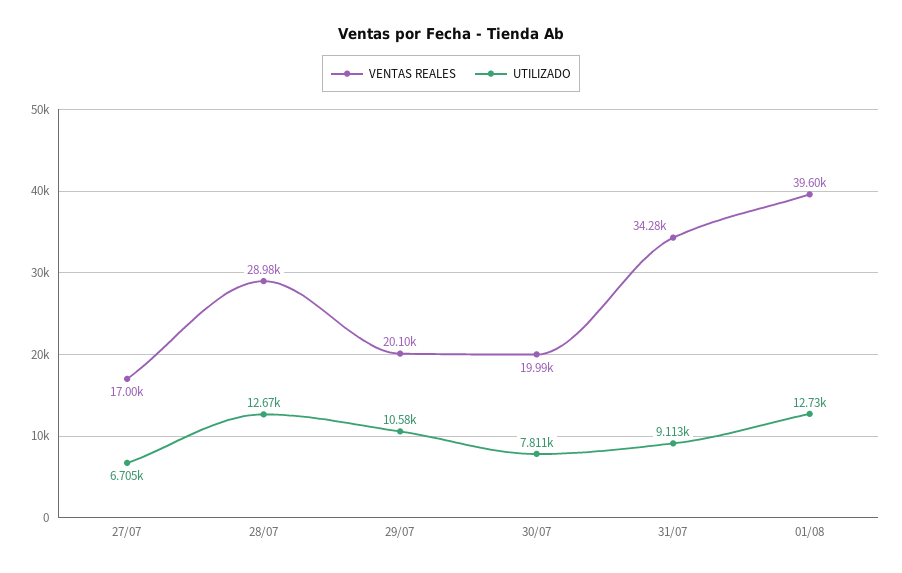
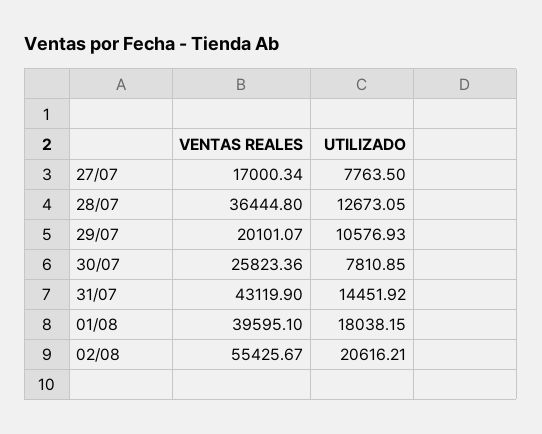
UTILIZADO, 27/07: 6705 -> 7763.5
VENTAS REALES, 28/07: 28980 -> 36444.8
VENTAS REALES, 30/07: 19990 -> 25823.36
VENTAS REALES, 31/07: 34280 -> 43119.9
UTILIZADO, 31/07: 9113 -> 14451.92
UTILIZADO, 01/08: 12730 -> 18038.15
VENTAS REALES, 02/08: none -> 55425.67
UTILIZADO, 02/08: none -> 20616.21

